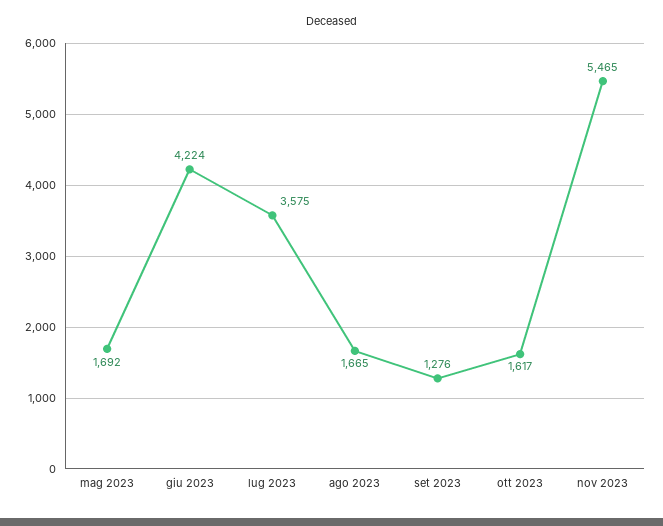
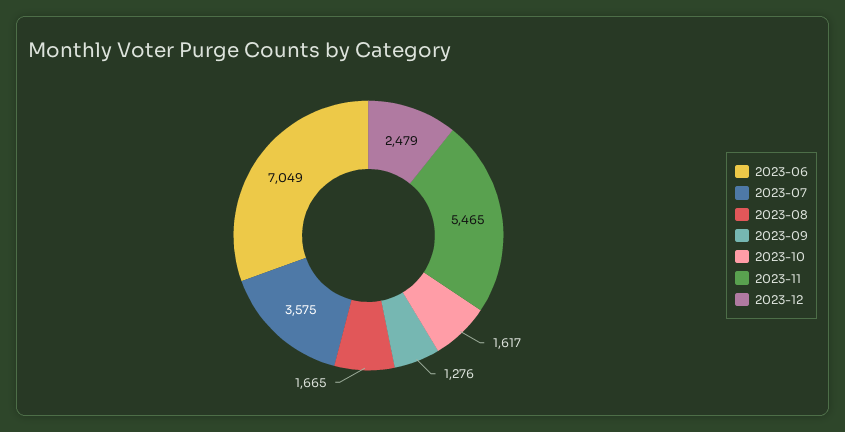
mag 2023: 1692 -> none
giu 2023: 4224 -> 7049
2023-12: none -> 2479

